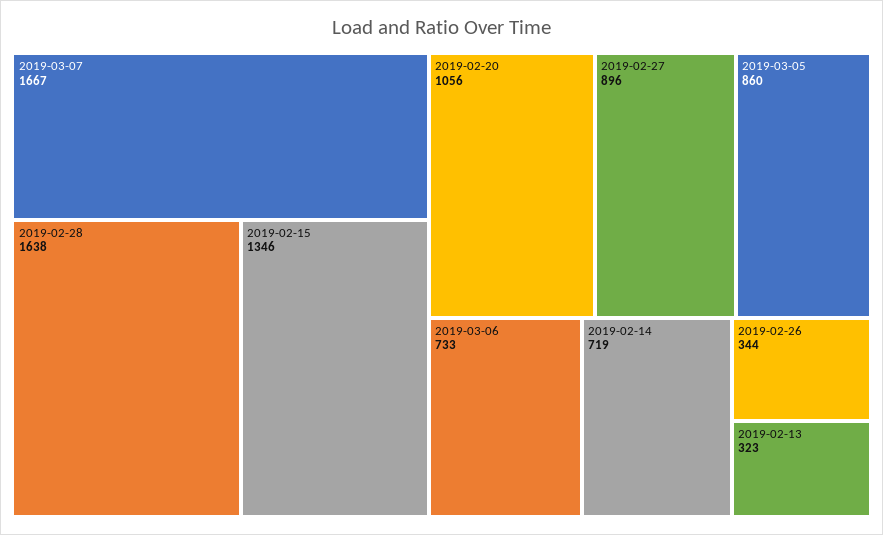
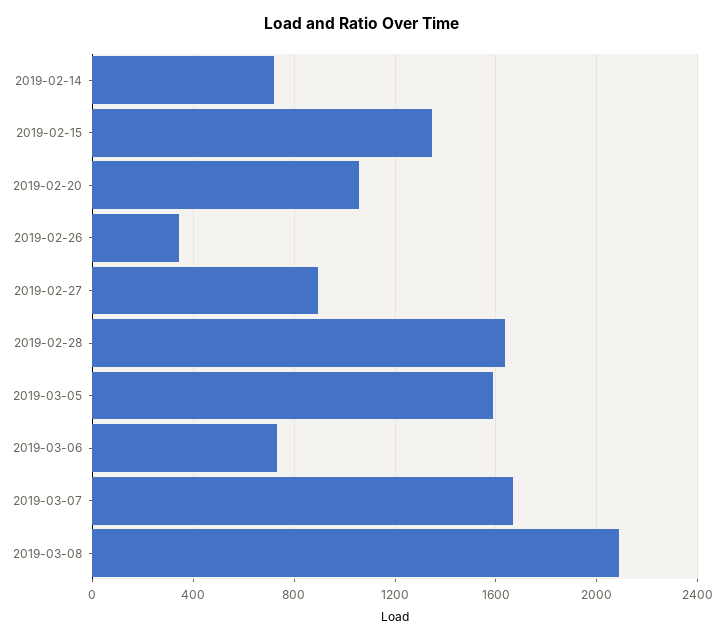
2019-03-05: 860 -> 1600
2019-02-13: 323 -> none
2019-03-08: none -> 2100

